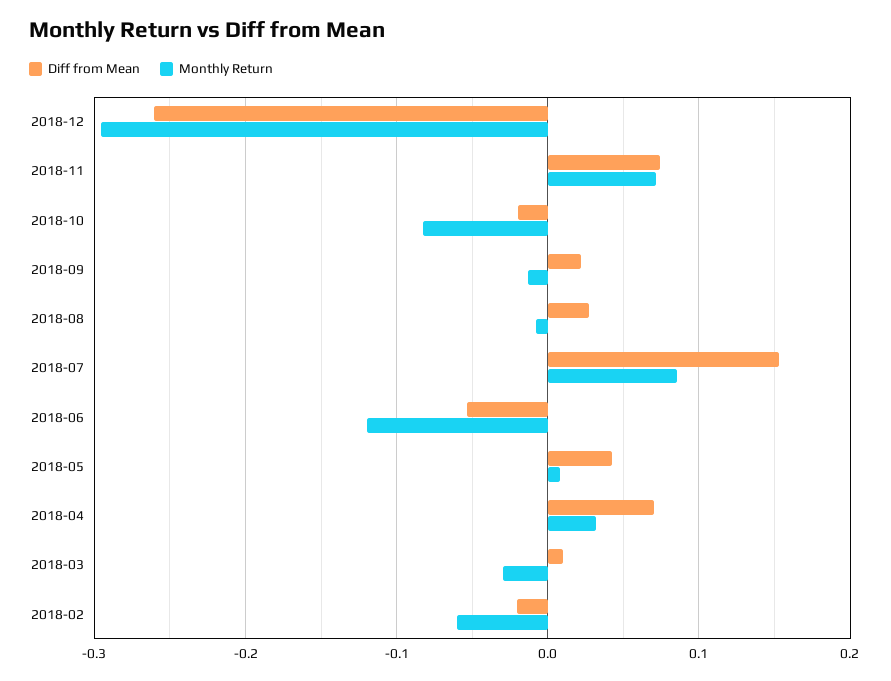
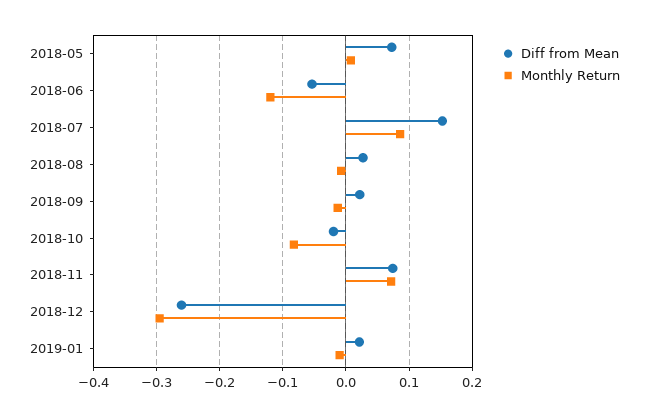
Diff from Mean, 2018-05: 0.04 -> 0.07
Diff from Mean, 2018-04: 0.07 -> none
Monthly Return, 2018-04: 0.03 -> none
Diff from Mean, 2018-03: 0.01 -> none
Monthly Return, 2018-03: -0.03 -> none
Diff from Mean, 2018-02: -0.02 -> none
Monthly Return, 2018-02: -0.06 -> none
Diff from Mean, 2019-01: none -> 0.02
Monthly Return, 2019-01: none -> -0.01

